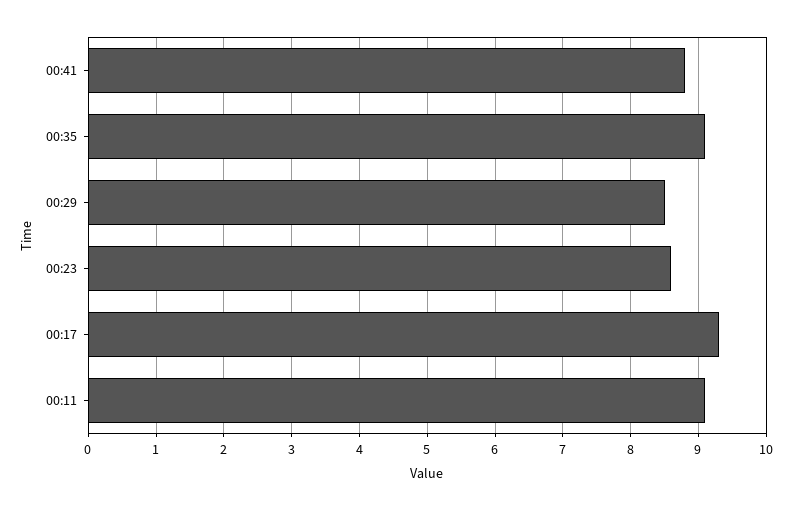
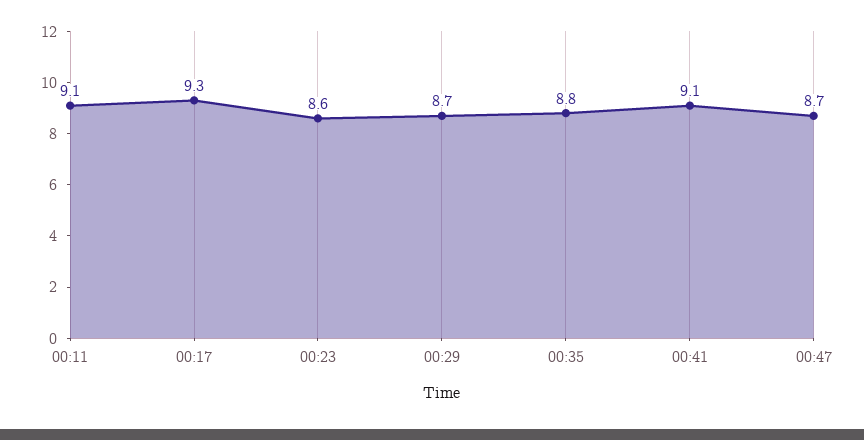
00:41: 8.8 -> 9.1
00:35: 9.1 -> 8.8
00:29: 8.5 -> 8.7
00:47: none -> 8.7

